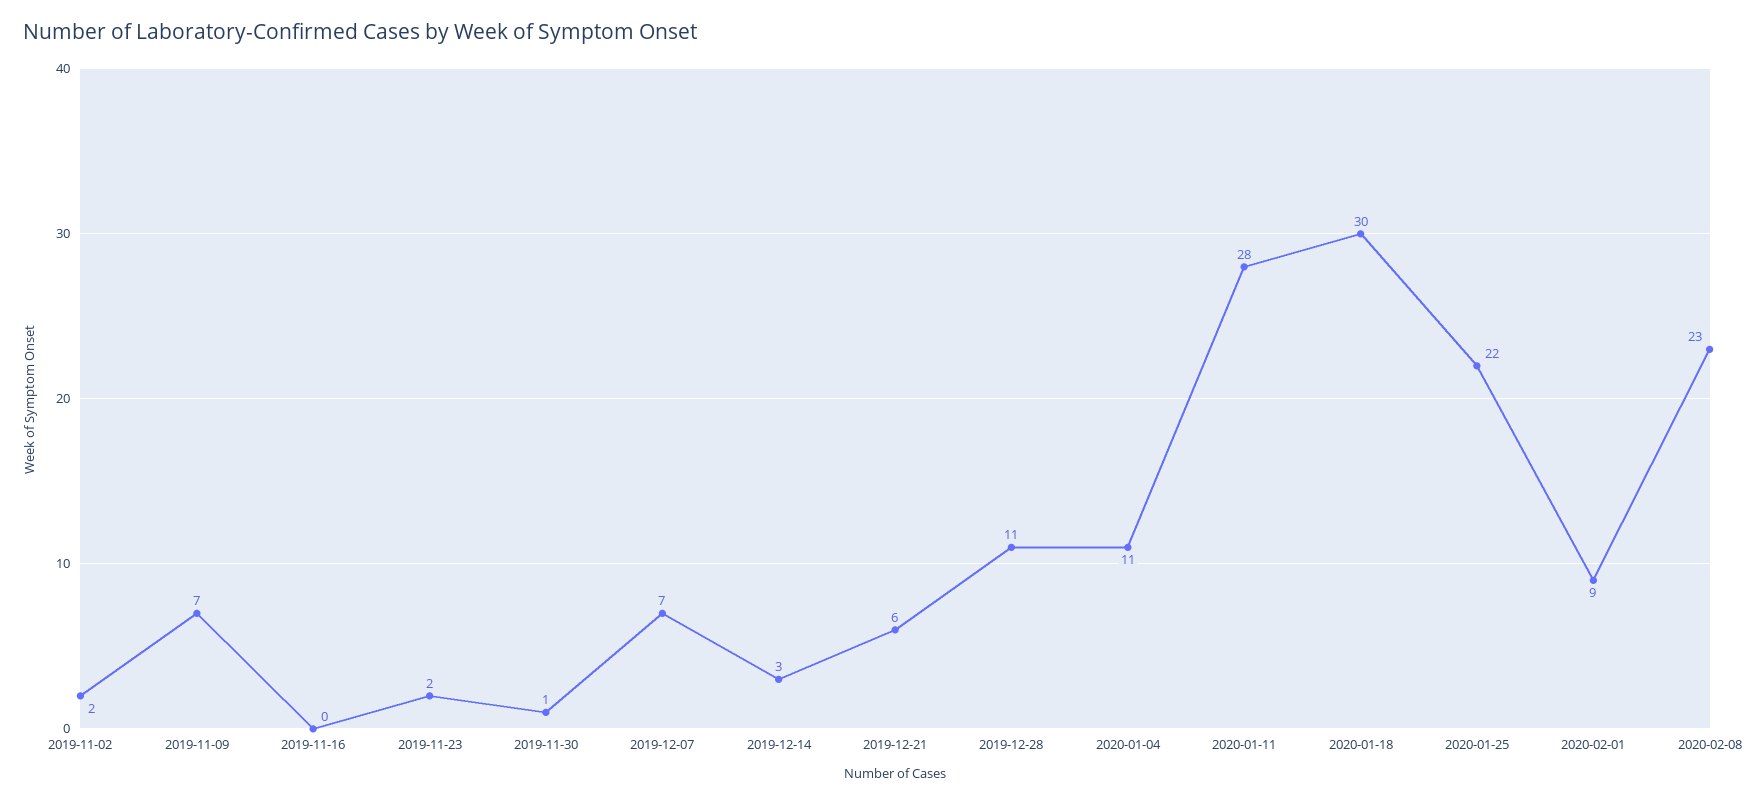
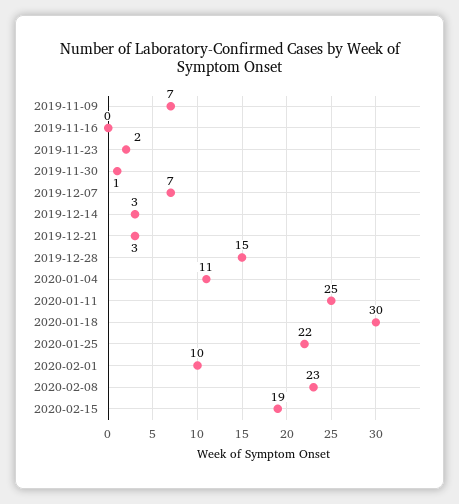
2019-11-02: 2 -> none
2019-12-21: 6 -> 3
2019-12-28: 11 -> 15
2020-01-11: 28 -> 25
2020-02-01: 9 -> 10
2020-02-15: none -> 19

